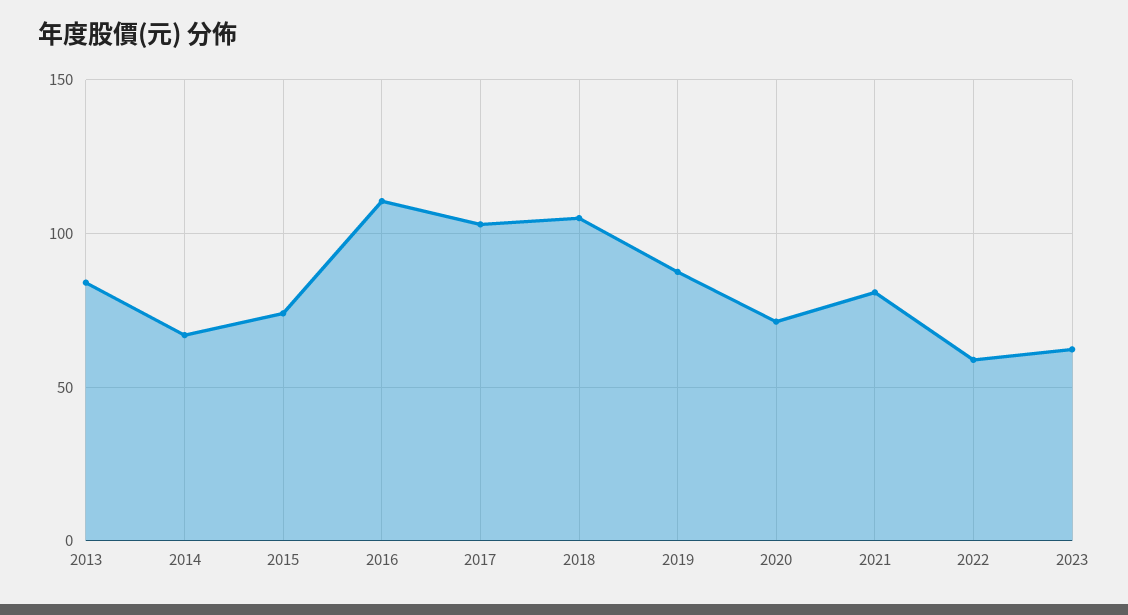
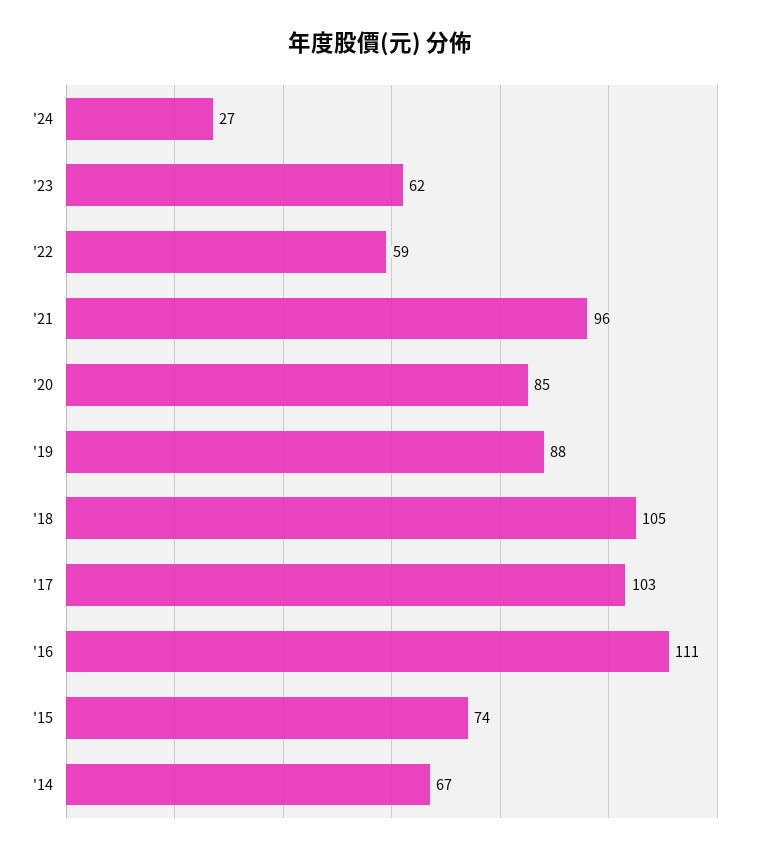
2013: 85 -> none
2020: 70 -> 85
2021: 80 -> 96
'24: none -> 27

